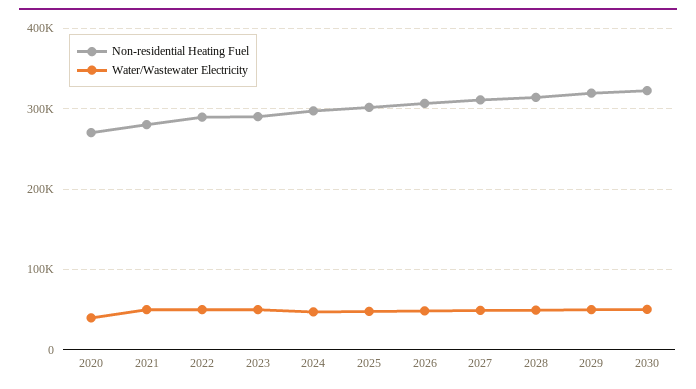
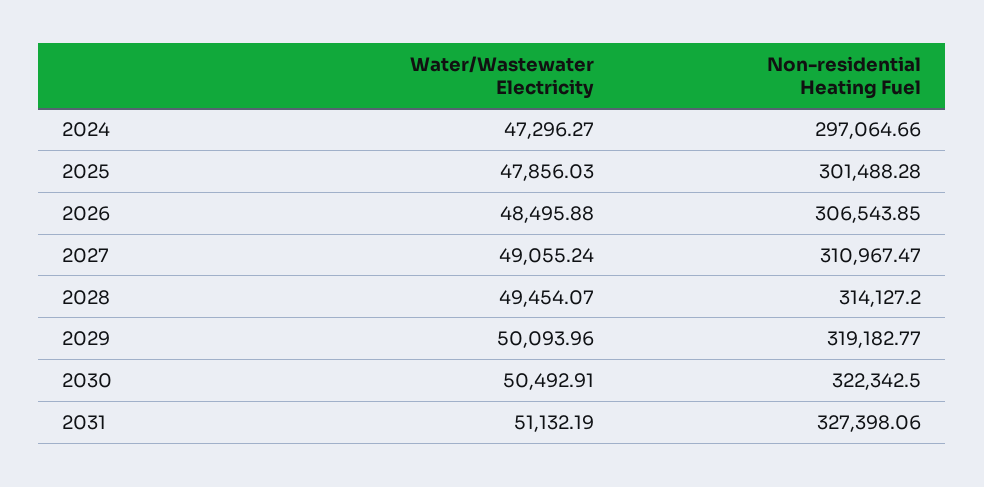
Non-residential Heating Fuel, 2020: 270000 -> none
Water/Wastewater Electricity, 2020: 40000 -> none
Non-residential Heating Fuel, 2021: 280000 -> none
Water/Wastewater Electricity, 2021: 50000 -> none
Non-residential Heating Fuel, 2022: 290000 -> none
Water/Wastewater Electricity, 2022: 50000 -> none
Non-residential Heating Fuel, 2023: 290000 -> none
Water/Wastewater Electricity, 2023: 50000 -> none
Water/Wastewater Electricity, 2031: none -> 51132.19
Non-residential Heating Fuel, 2031: none -> 327398.06

